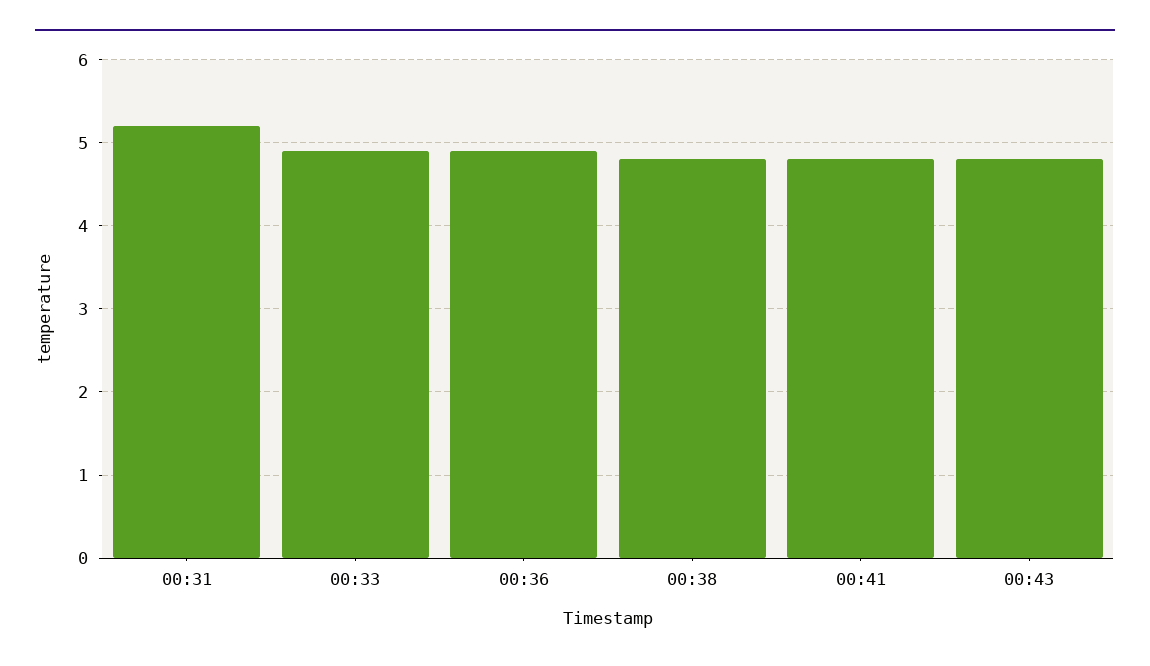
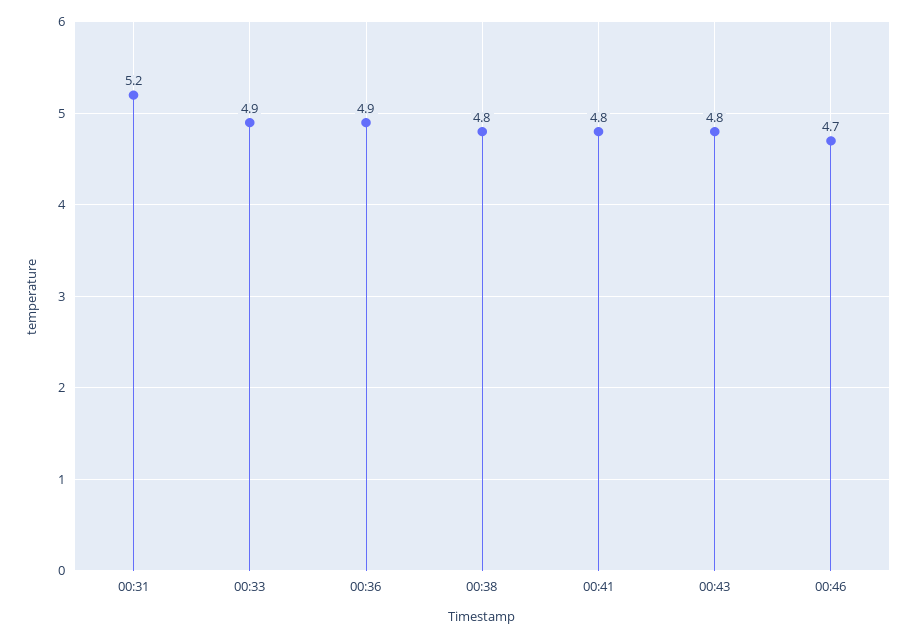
00:46: none -> 4.7

